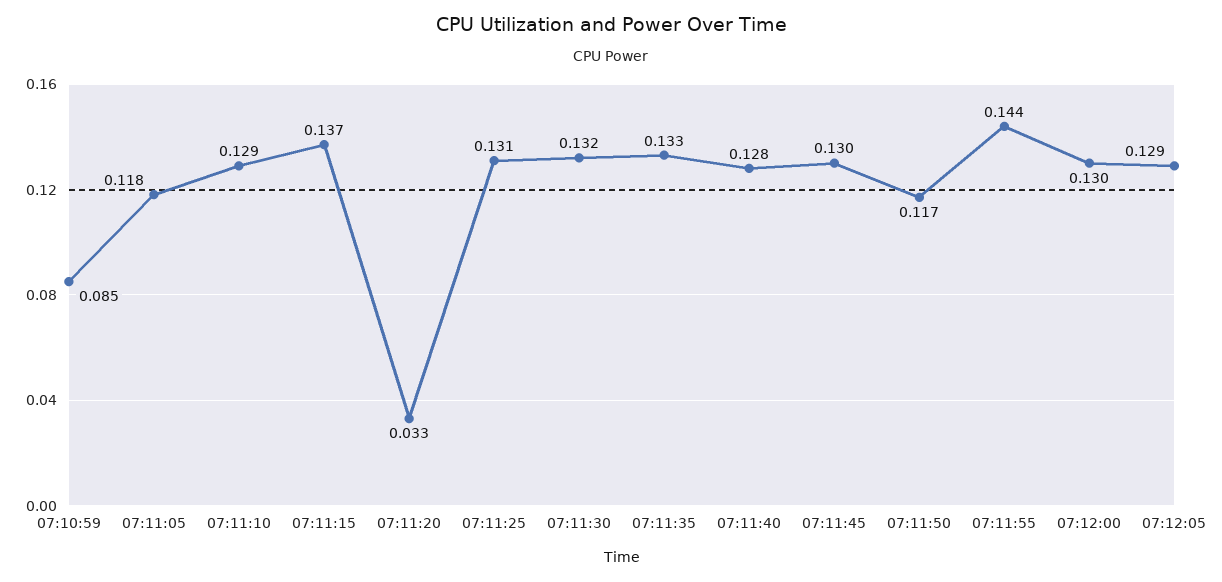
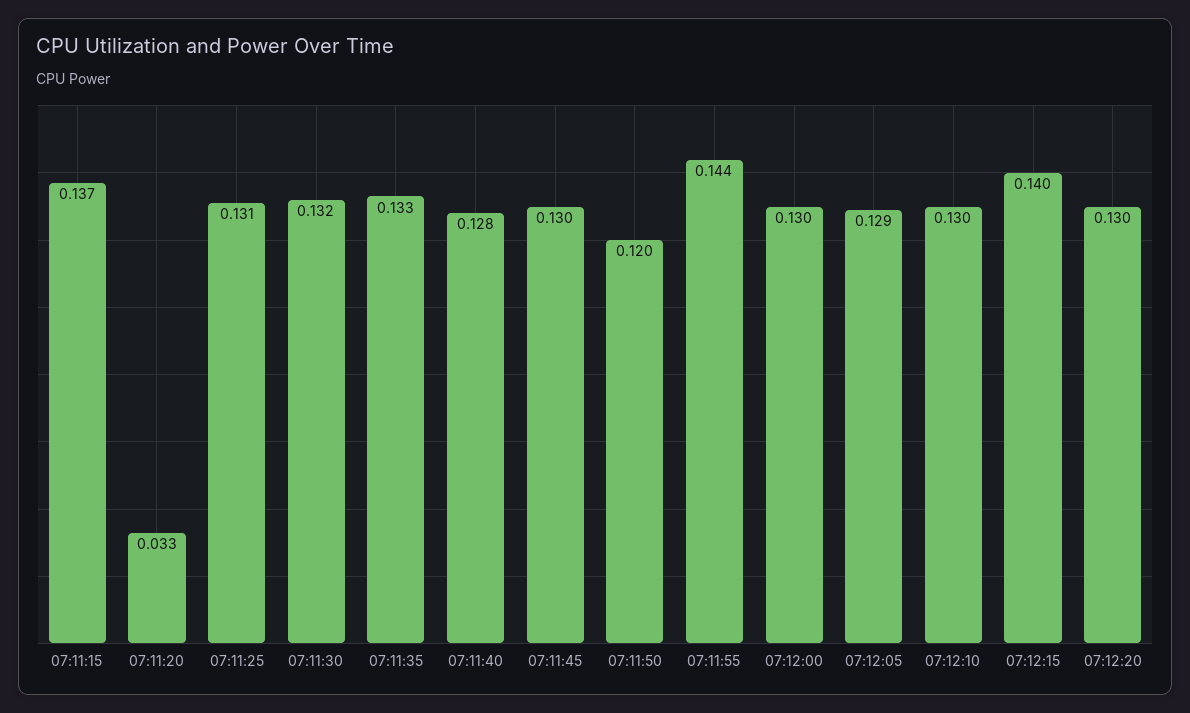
07:10:59: 0.085 -> none
07:11:05: 0.118 -> none
07:11:10: 0.129 -> none
07:11:50: 0.117 -> 0.12
07:12:10: none -> 0.13
07:12:15: none -> 0.14
07:12:20: none -> 0.13

